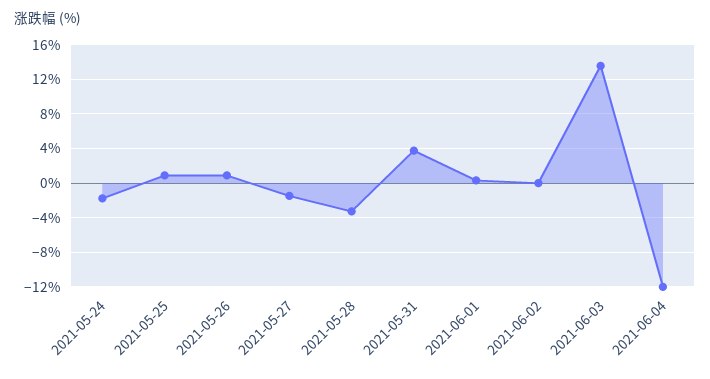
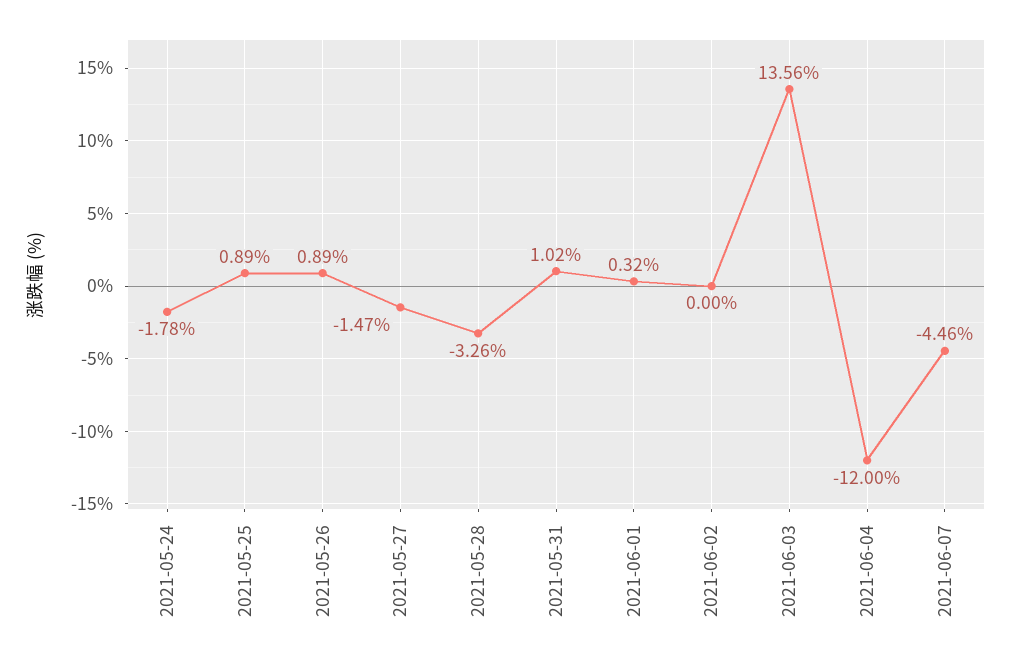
2021-05-31: 4 -> 1.02
2021-06-07: none -> -4.46

